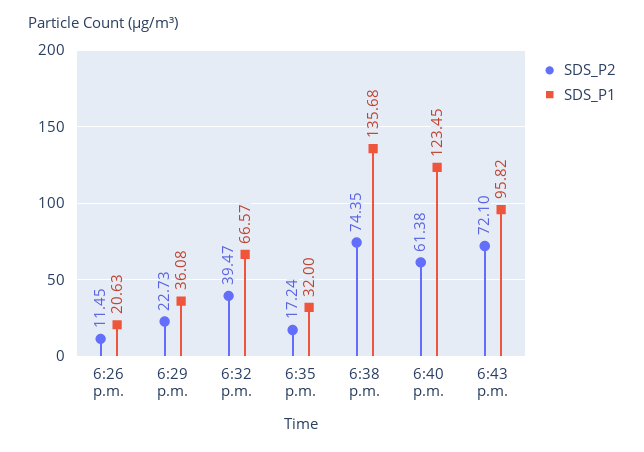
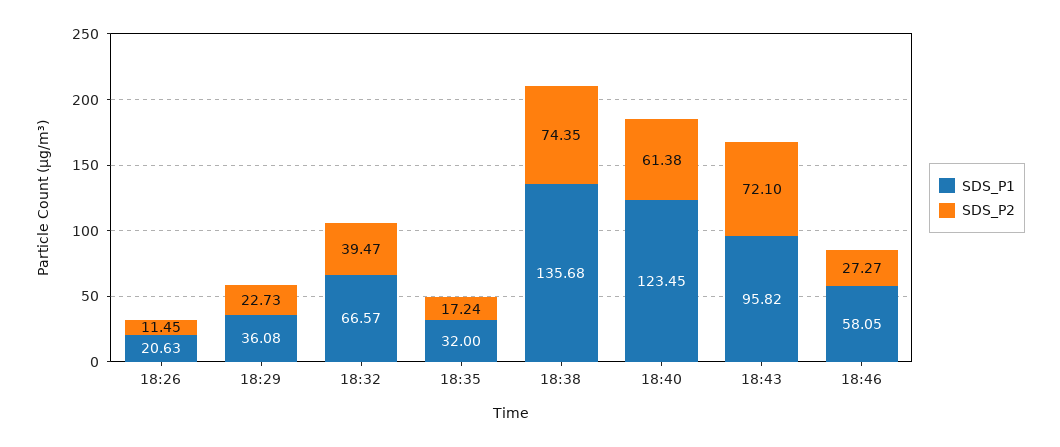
SDS_P1, 18:46: none -> 58.05
SDS_P2, 18:46: none -> 27.27

